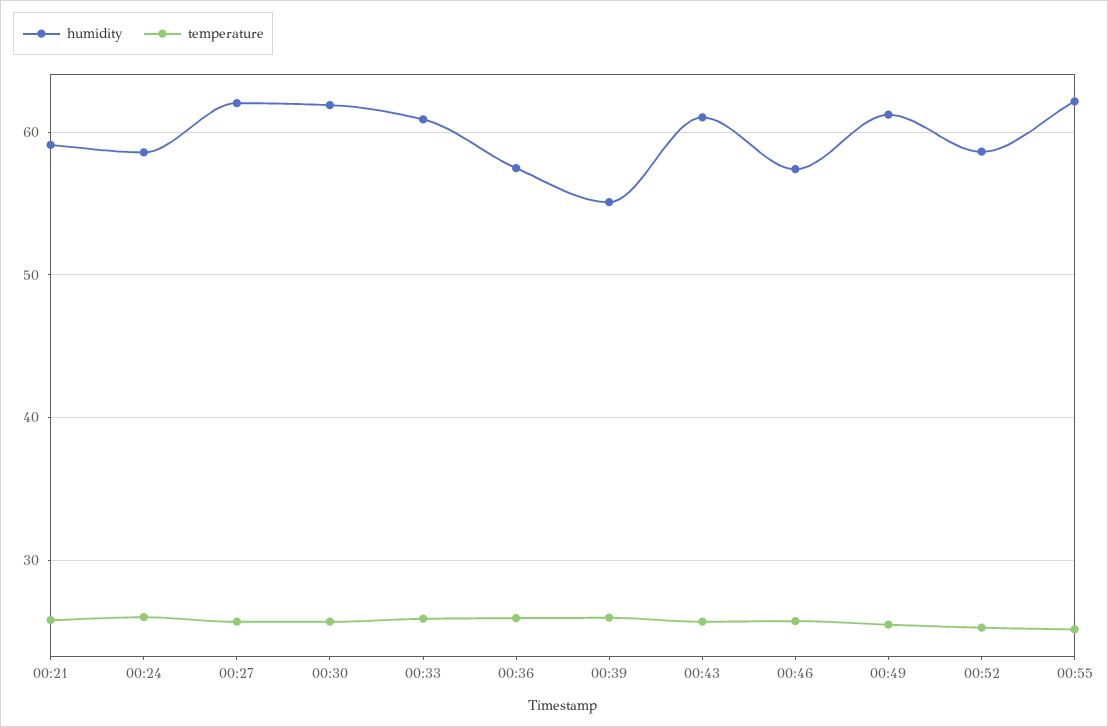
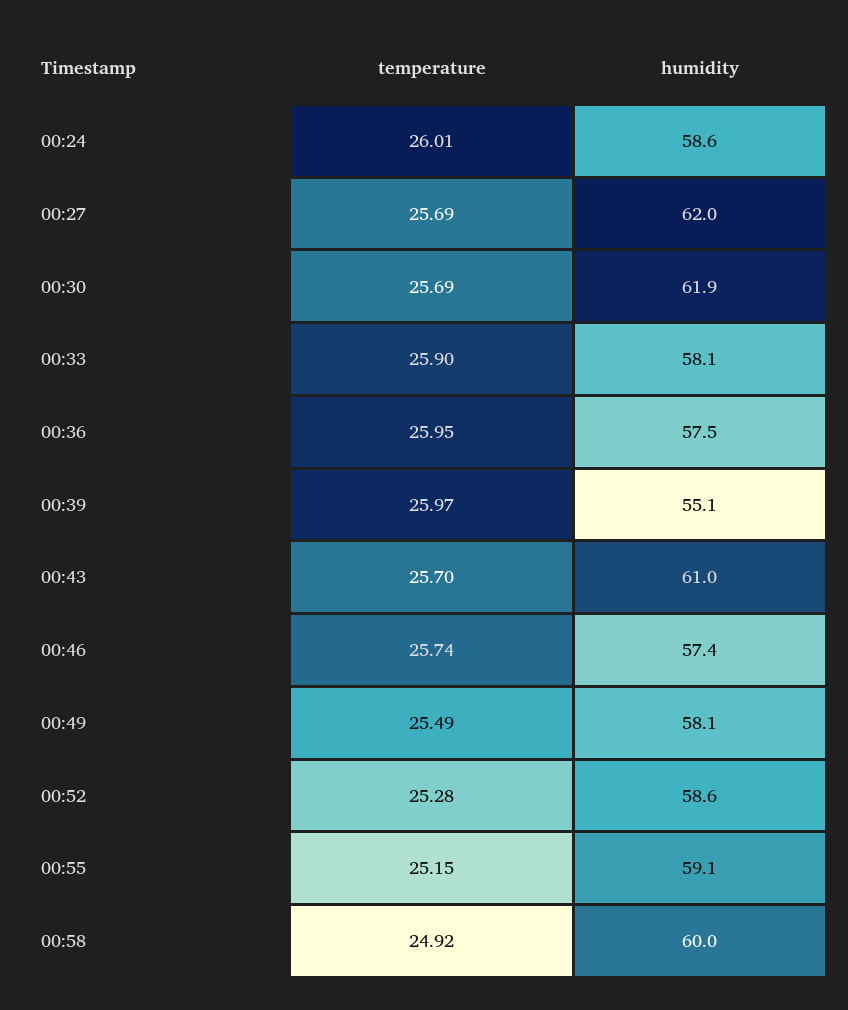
humidity, 00:21: 59 -> none
temperature, 00:21: 26 -> none
humidity, 00:33: 61 -> 58.1
humidity, 00:49: 61 -> 58.1
humidity, 00:55: 62 -> 59.1
temperature, 00:58: none -> 24.92
humidity, 00:58: none -> 60

